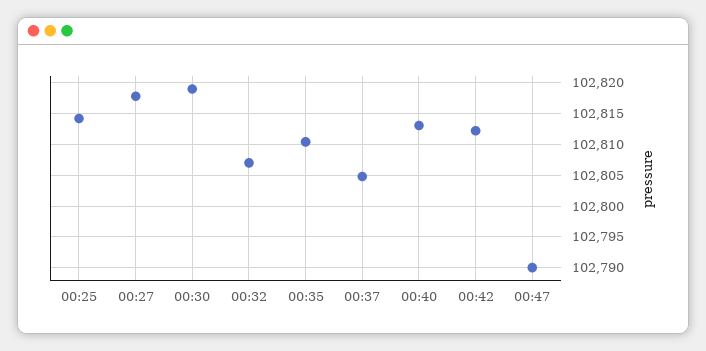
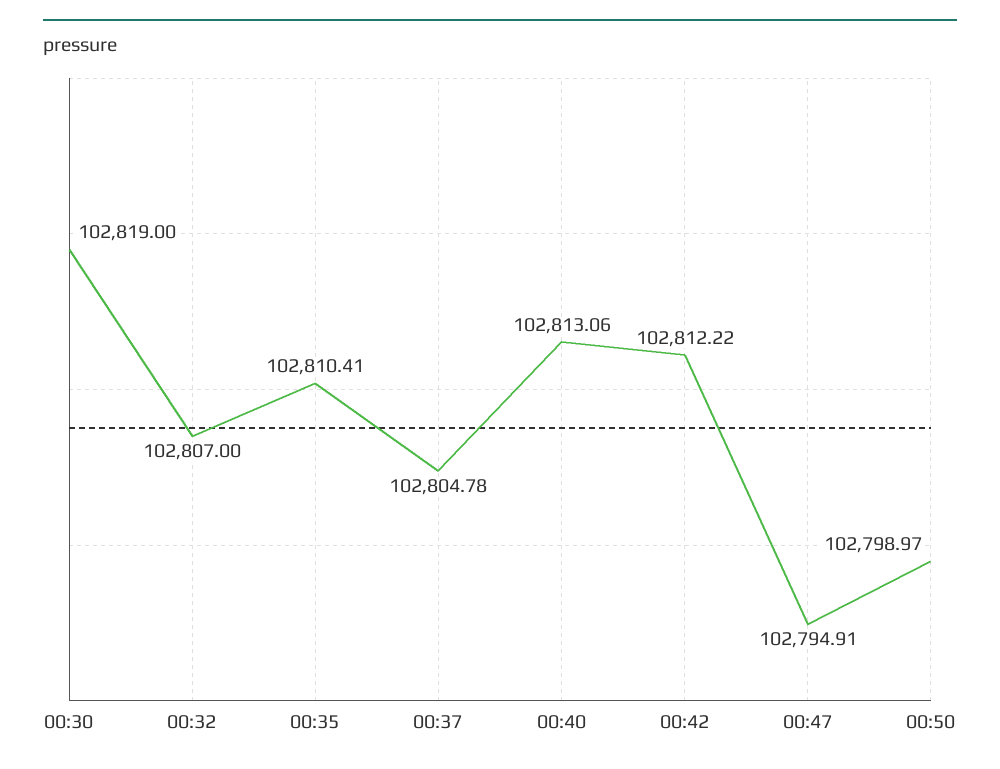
00:25: 102814 -> none
00:27: 102818 -> none
00:47: 102790 -> 102794.91
00:50: none -> 102798.97

